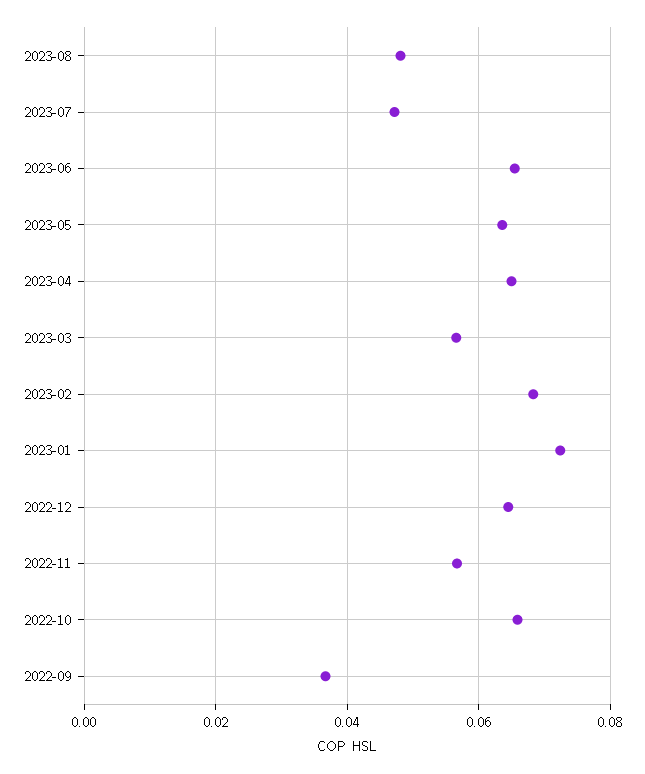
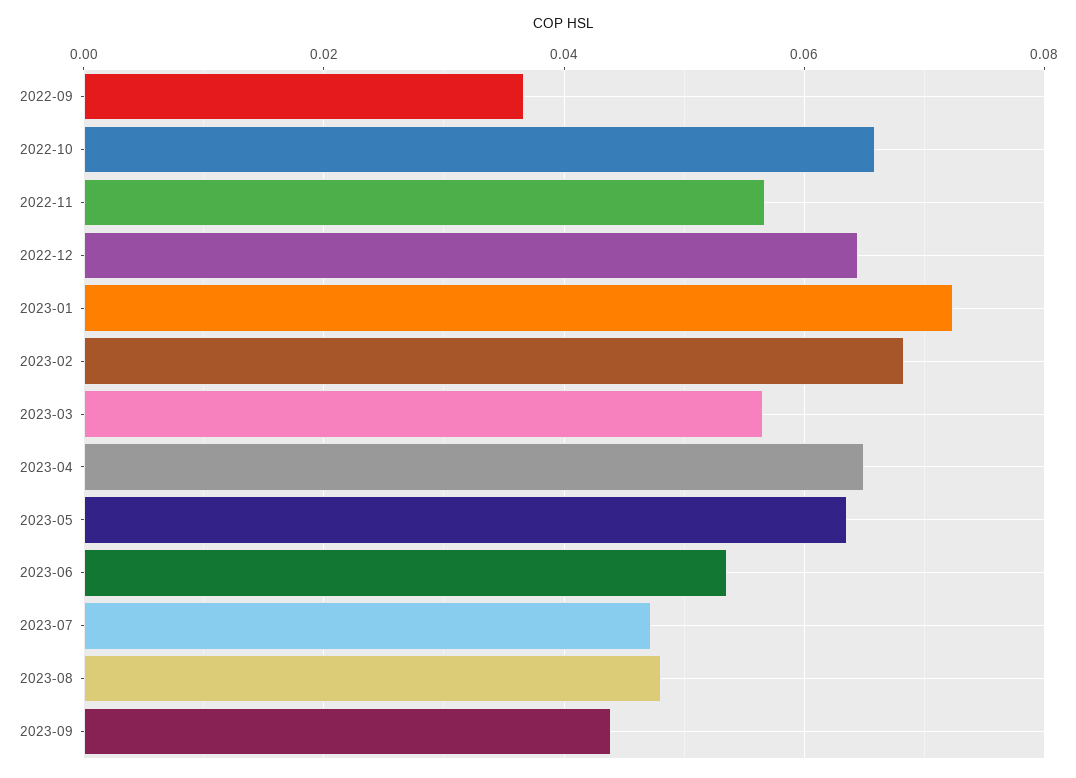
2023-06: 0.066 -> 0.054
2023-09: none -> 0.044

